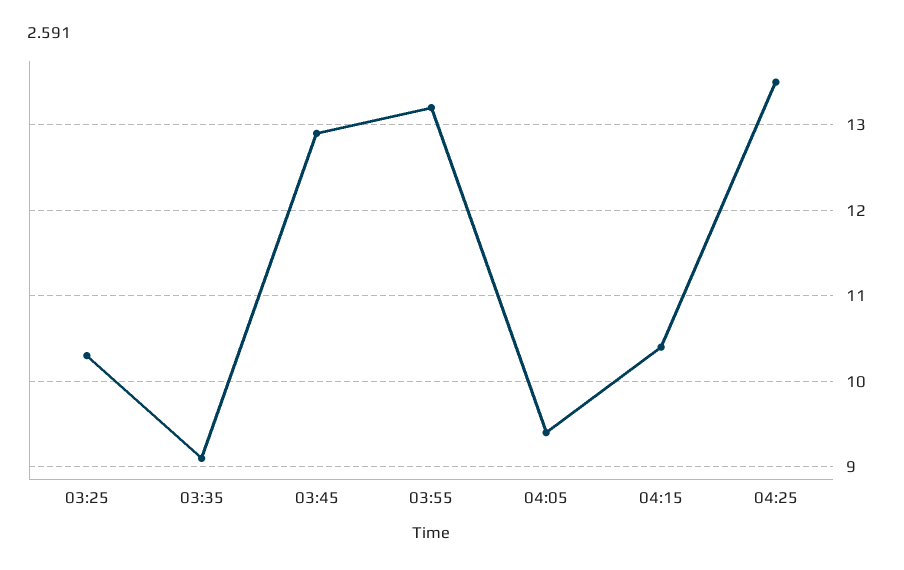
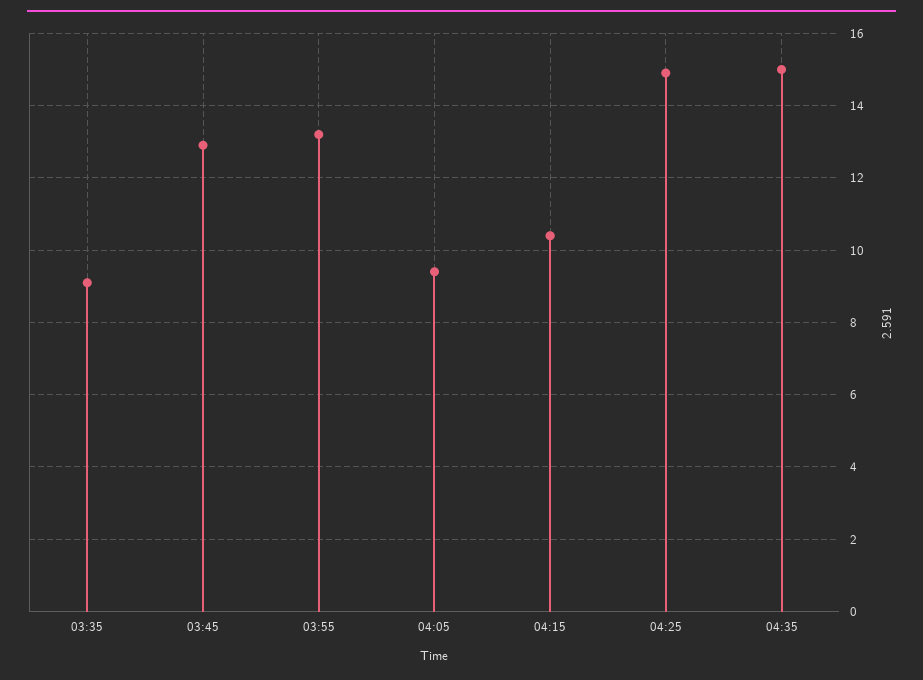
03:25: 10.3 -> none
04:25: 13.5 -> 15
04:35: none -> 15

